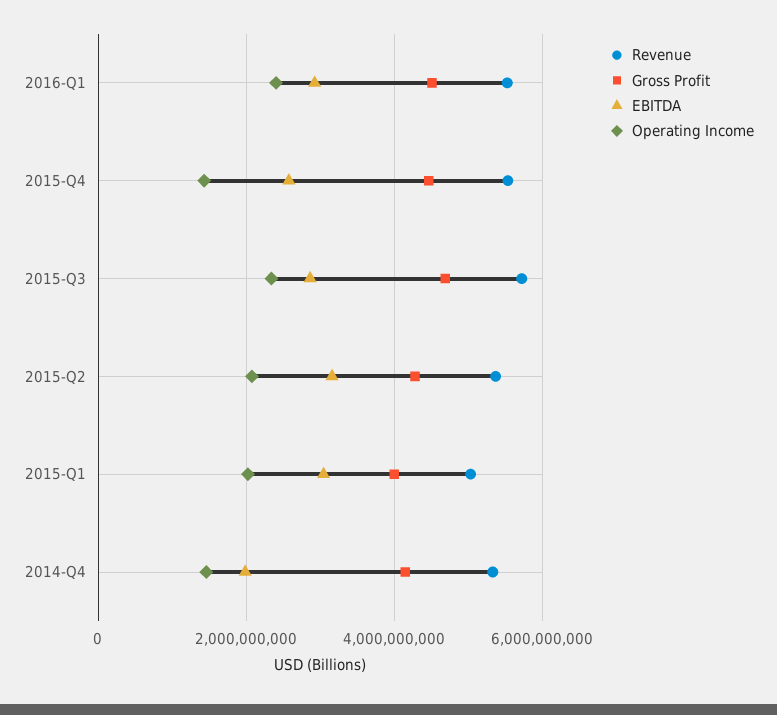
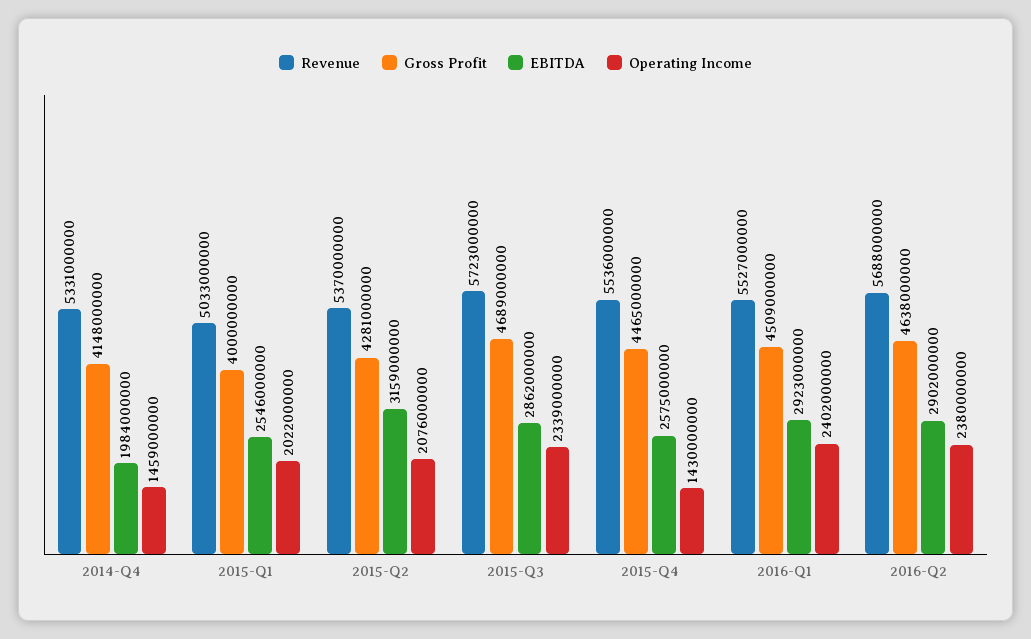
EBITDA, 2015-Q1: 3000000000 -> 2546000000
Revenue, 2016-Q2: none -> 5688000000
Gross Profit, 2016-Q2: none -> 4638000000
EBITDA, 2016-Q2: none -> 2902000000
Operating Income, 2016-Q2: none -> 2380000000

